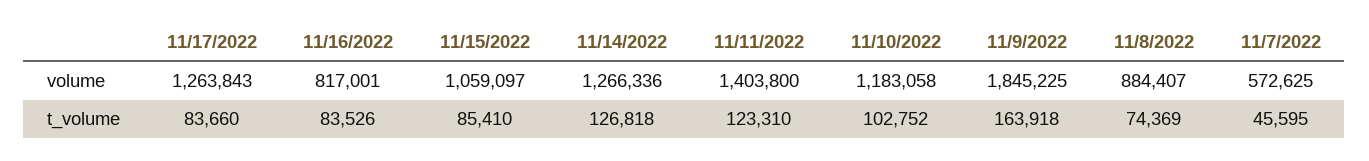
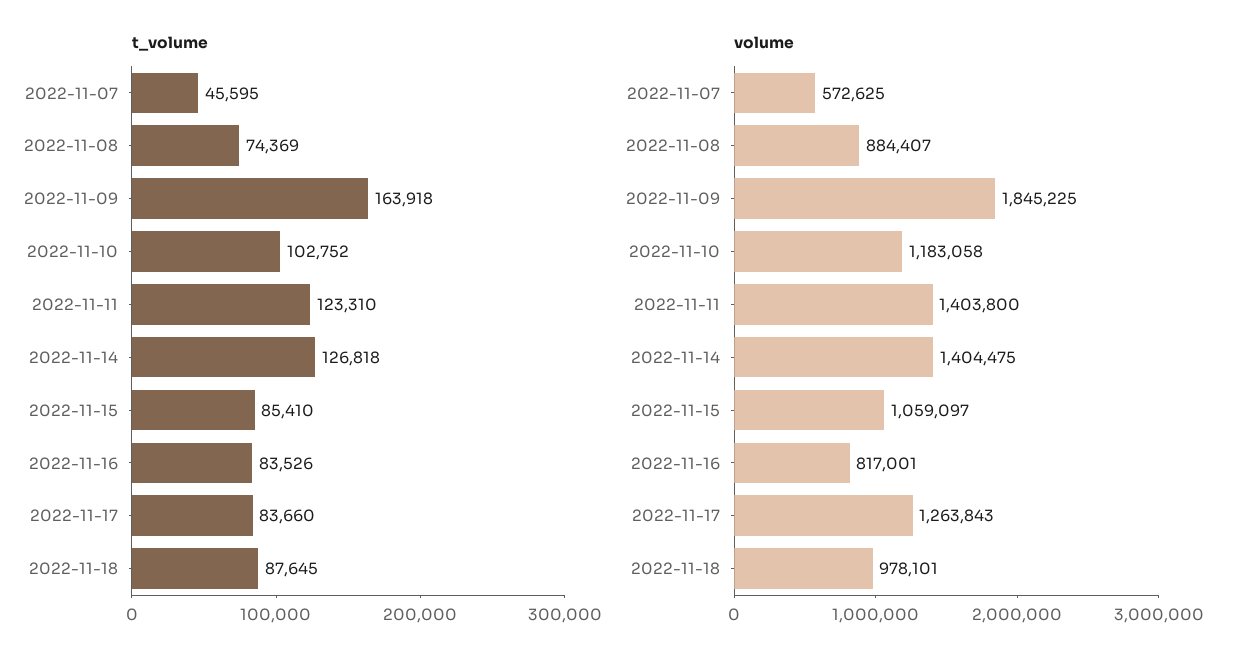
volume, 11/14/2022: 1266336 -> 1404475
t_volume, 2022-11-18: none -> 87645
volume, 2022-11-18: none -> 978101

